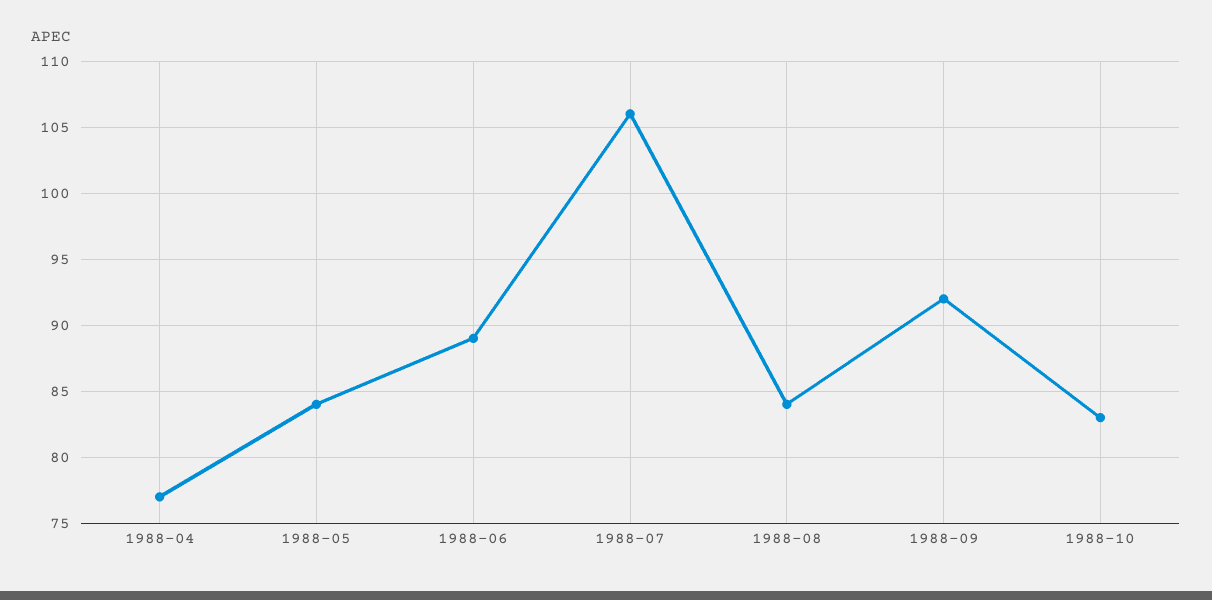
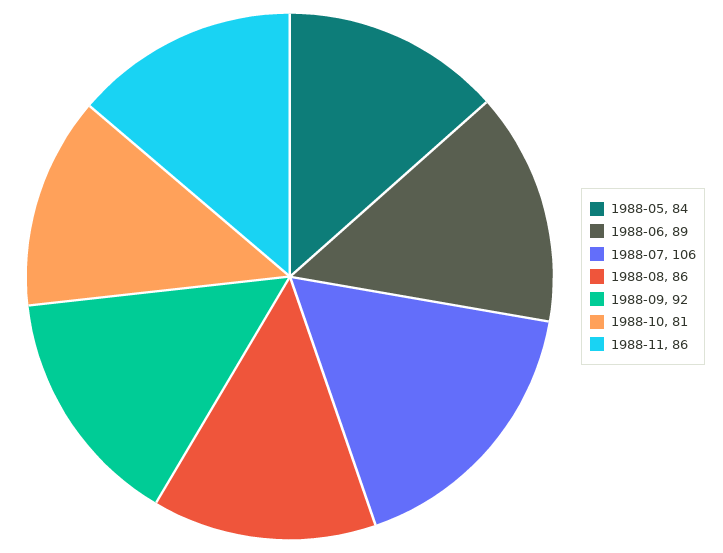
1988-04: 77 -> none
1988-08: 84 -> 86
1988-10: 83 -> 81
1988-11: none -> 86

